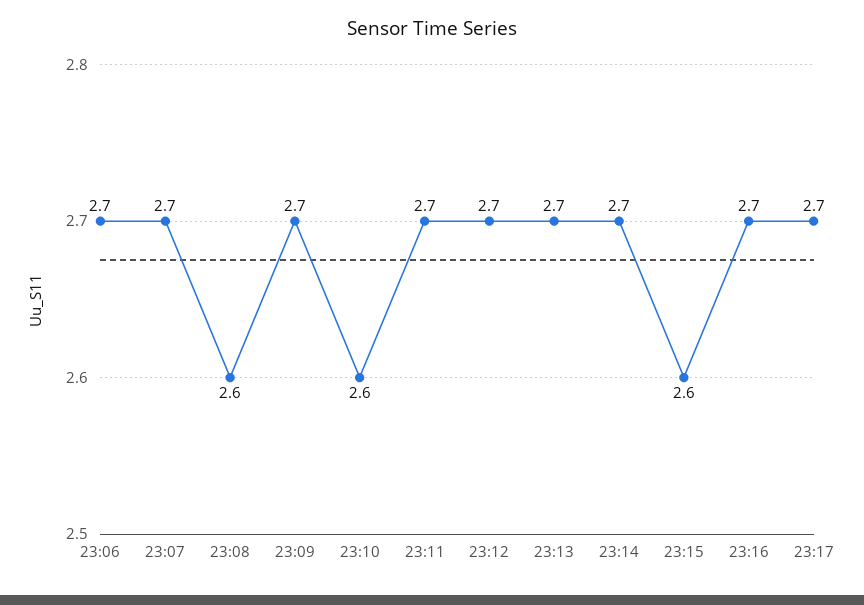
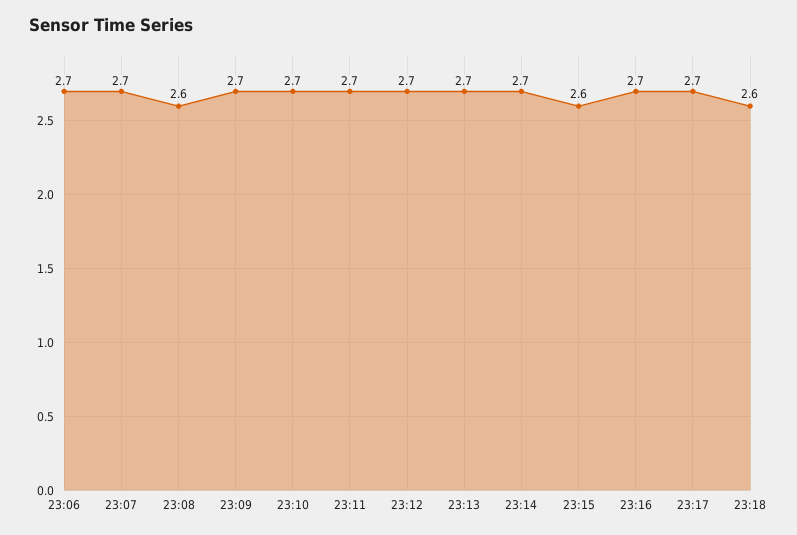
23:10: 2.6 -> 2.7
23:18: none -> 2.6

